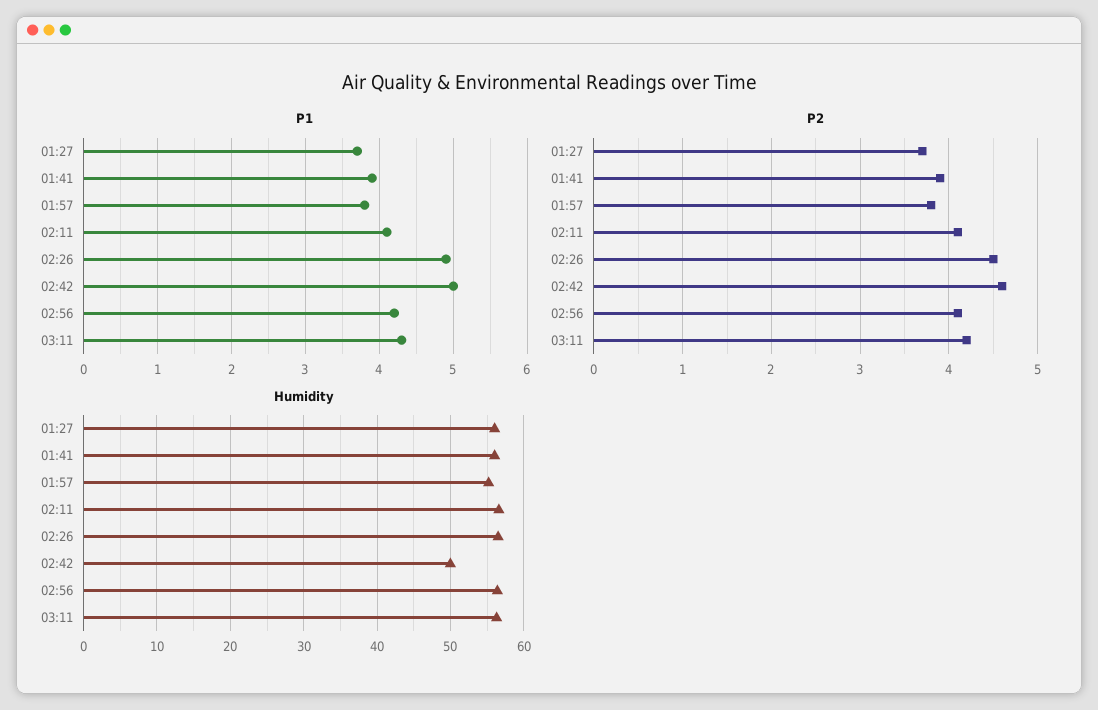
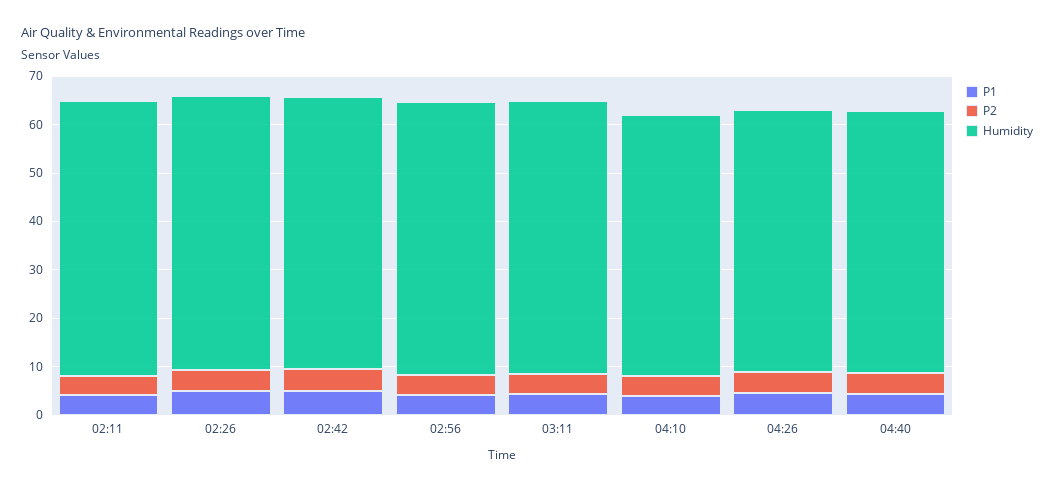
P1, 01:27: 3.7 -> none
P1, 01:41: 3.9 -> none
P1, 01:57: 3.8 -> none
P2, 01:27: 3.7 -> none
P2, 01:41: 3.9 -> none
P2, 01:57: 3.8 -> none
Humidity, 01:27: 56 -> none
Humidity, 01:41: 56 -> none
Humidity, 01:57: 55 -> none
Humidity, 02:42: 50 -> 56
P1, 04:10: none -> 4
P2, 04:10: none -> 4
Humidity, 04:10: none -> 54
P1, 04:26: none -> 4
P2, 04:26: none -> 4
Humidity, 04:26: none -> 54
P1, 04:40: none -> 4
P2, 04:40: none -> 4
Humidity, 04:40: none -> 54

